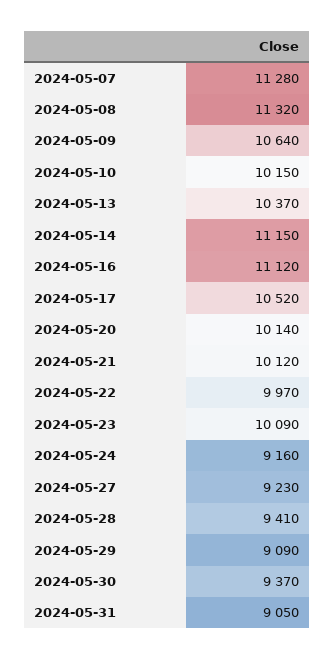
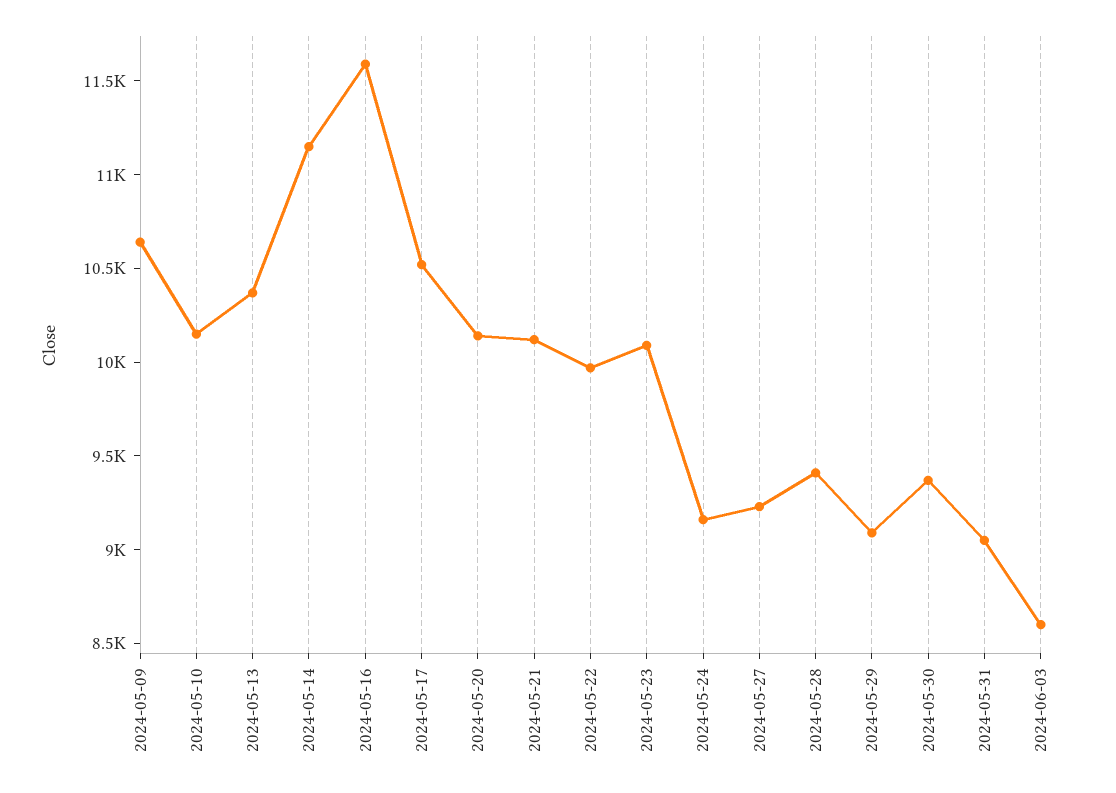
2024-05-07: 11280 -> none
2024-05-08: 11320 -> none
2024-05-16: 11120 -> 11600
2024-06-03: none -> 8600

